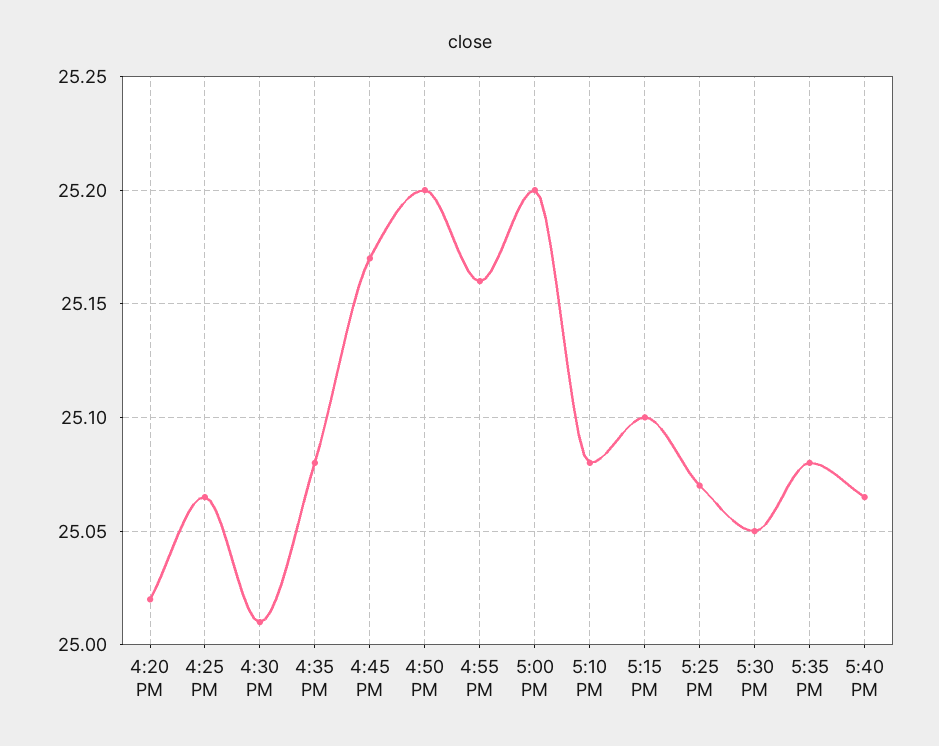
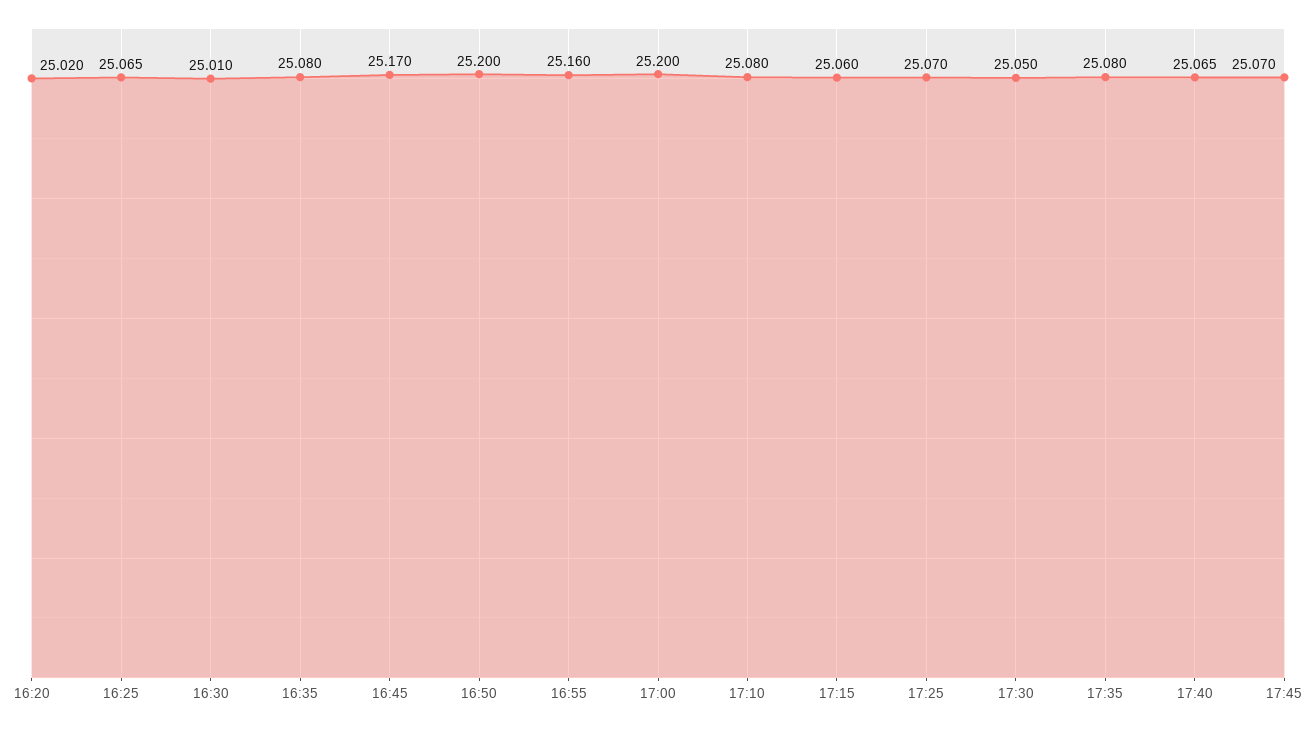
5:15 PM: 25.1 -> 25.06
17:45: none -> 25.07

